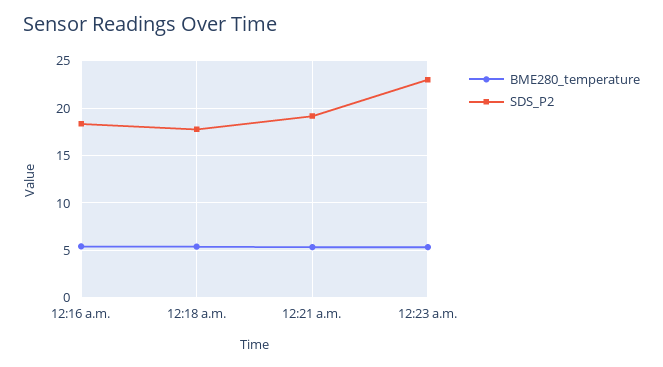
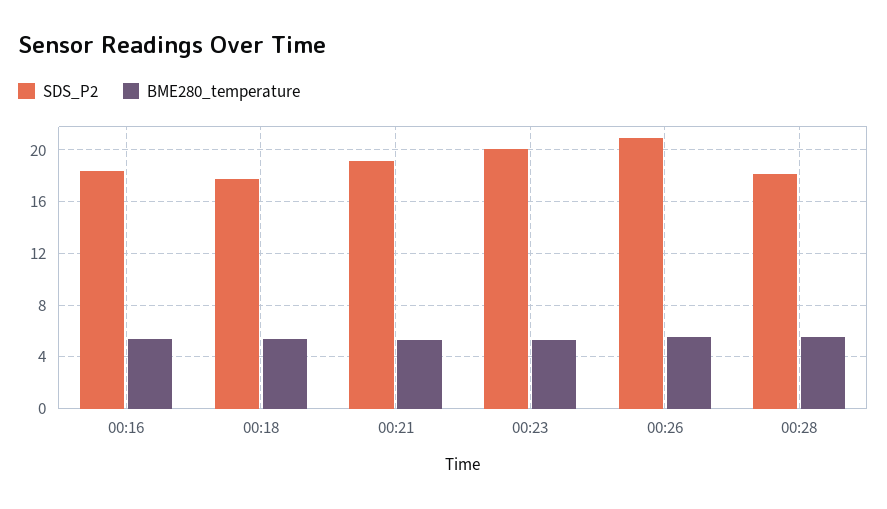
SDS_P2, 12:23 a.m.: 23 -> 20
SDS_P2, 00:26: none -> 21
BME280_temperature, 00:26: none -> 5.5
SDS_P2, 00:28: none -> 18
BME280_temperature, 00:28: none -> 5.5

